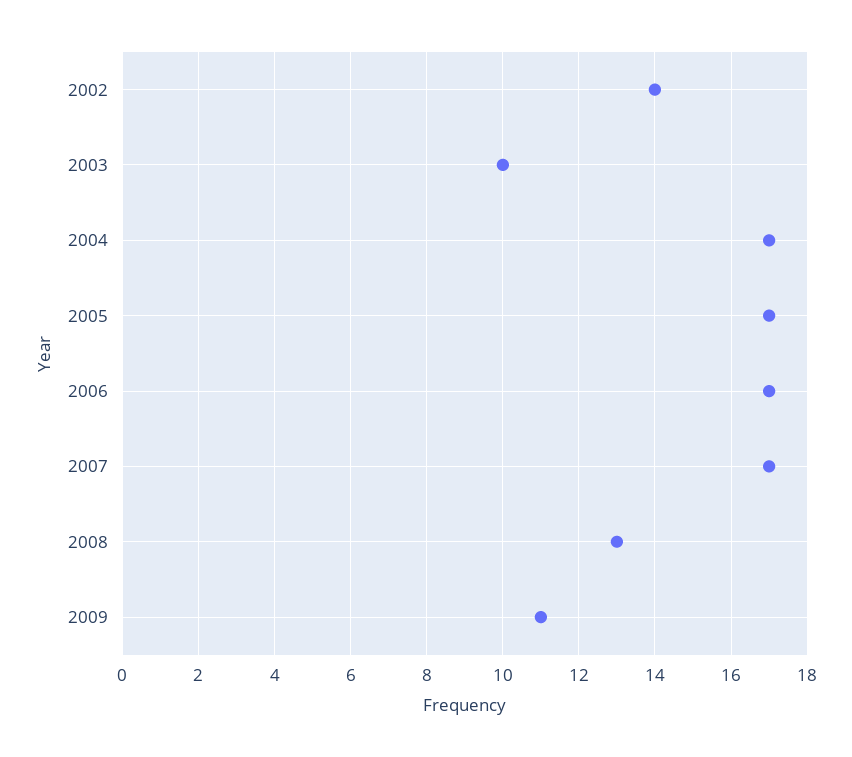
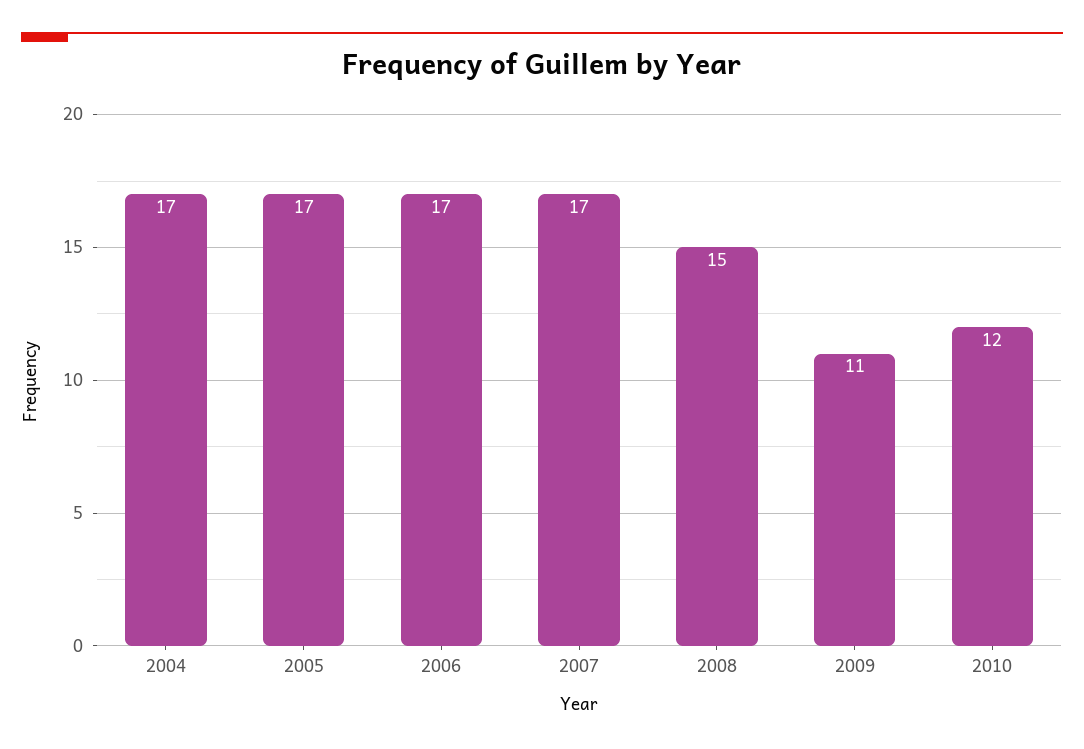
2002: 14 -> none
2003: 10 -> none
2008: 13 -> 15
2010: none -> 12

